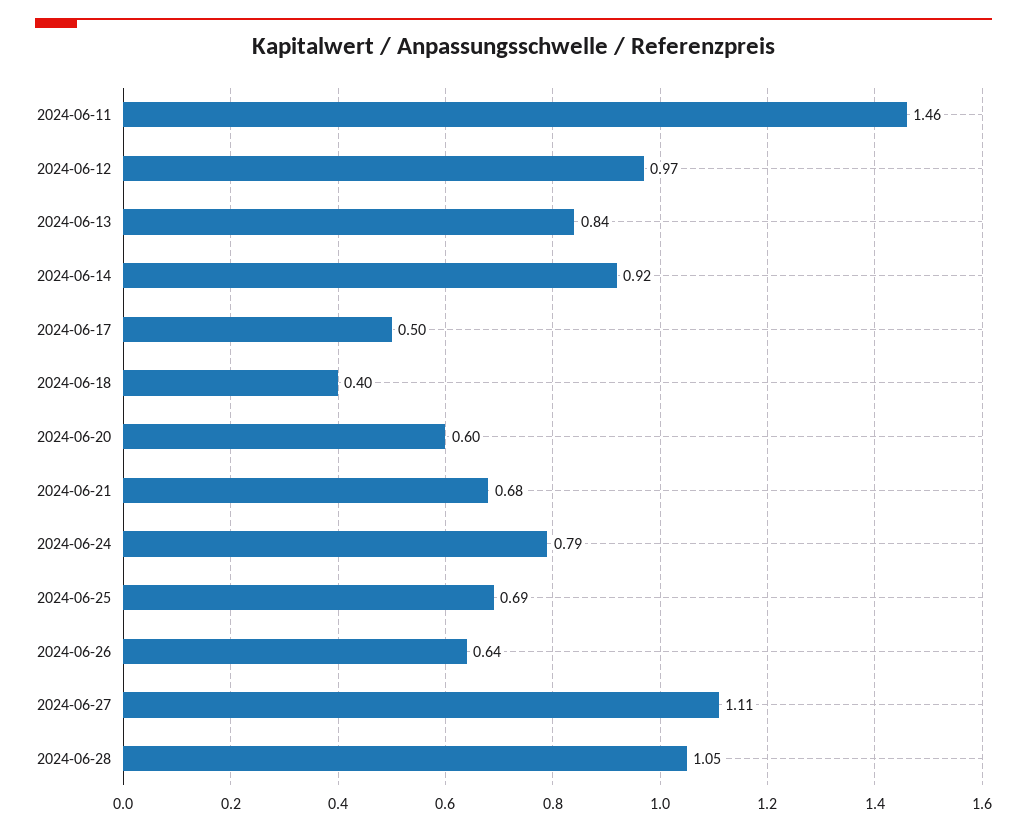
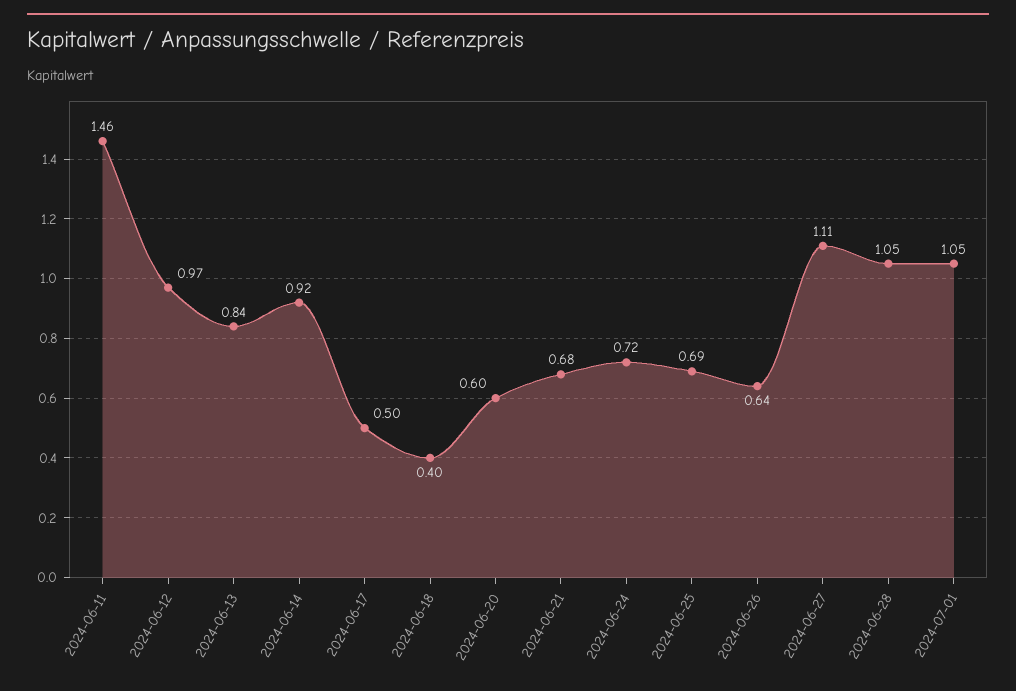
2024-06-24: 0.79 -> 0.72
2024-07-01: none -> 1.05

